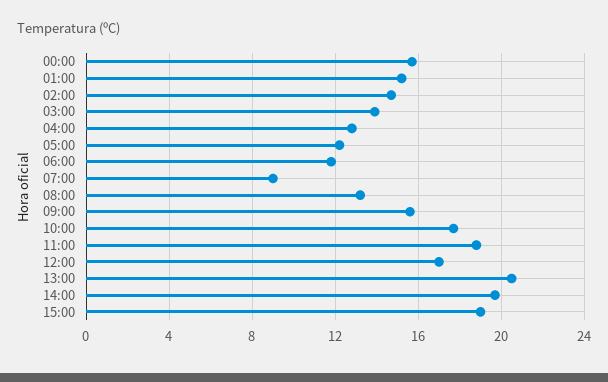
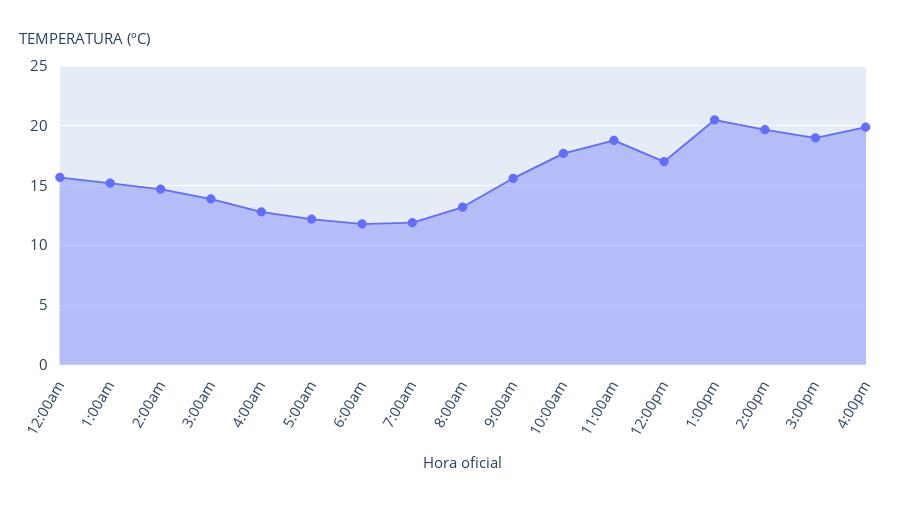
07:00: 9 -> 12
4:00pm: none -> 20

